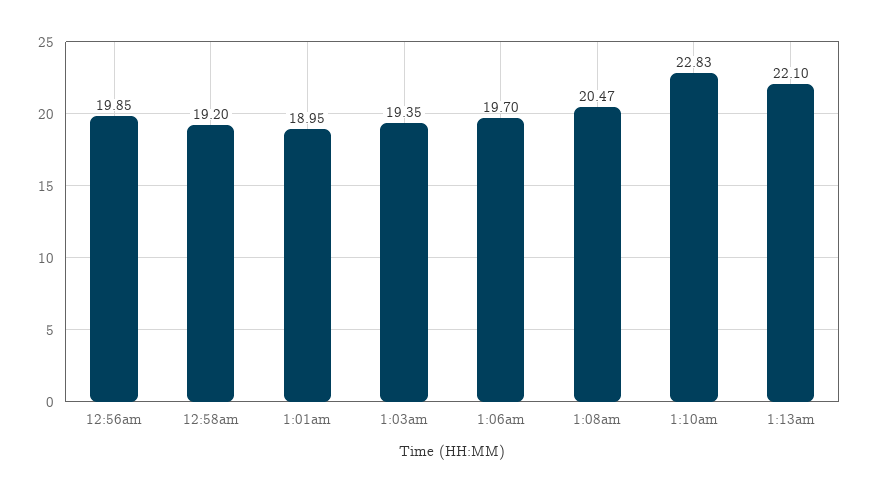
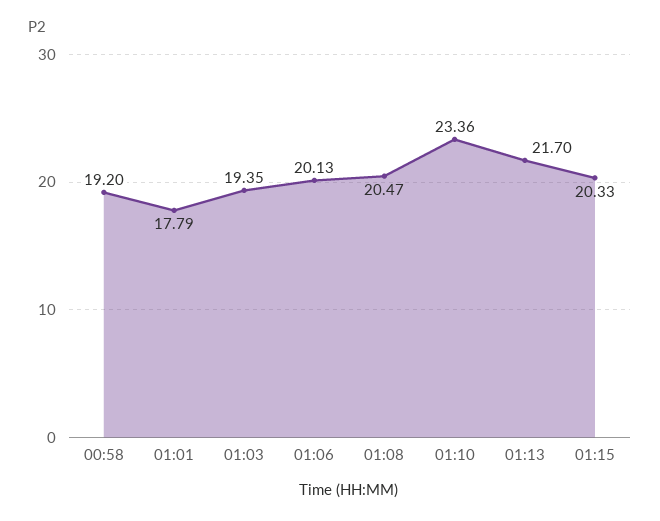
12:56am: 19.85 -> none
1:01am: 18.95 -> 17.79
1:06am: 19.7 -> 20.13
1:10am: 22.83 -> 23.36
1:13am: 22.1 -> 21.7
01:15: none -> 20.33

